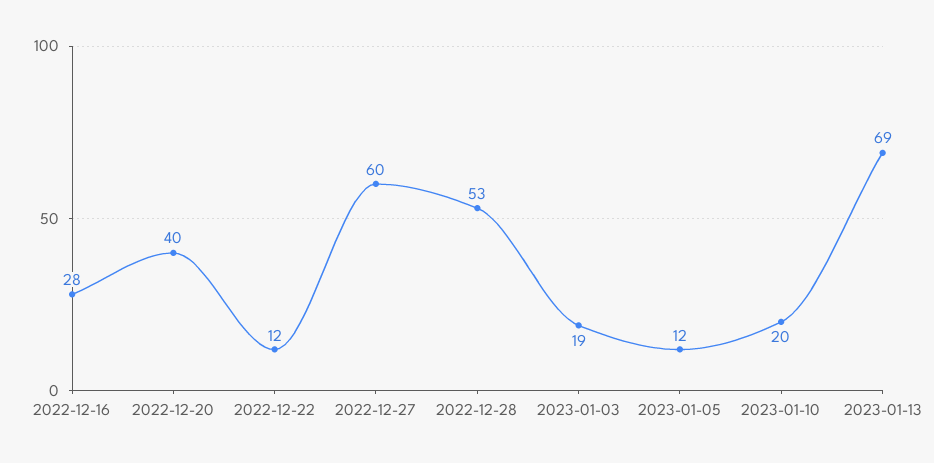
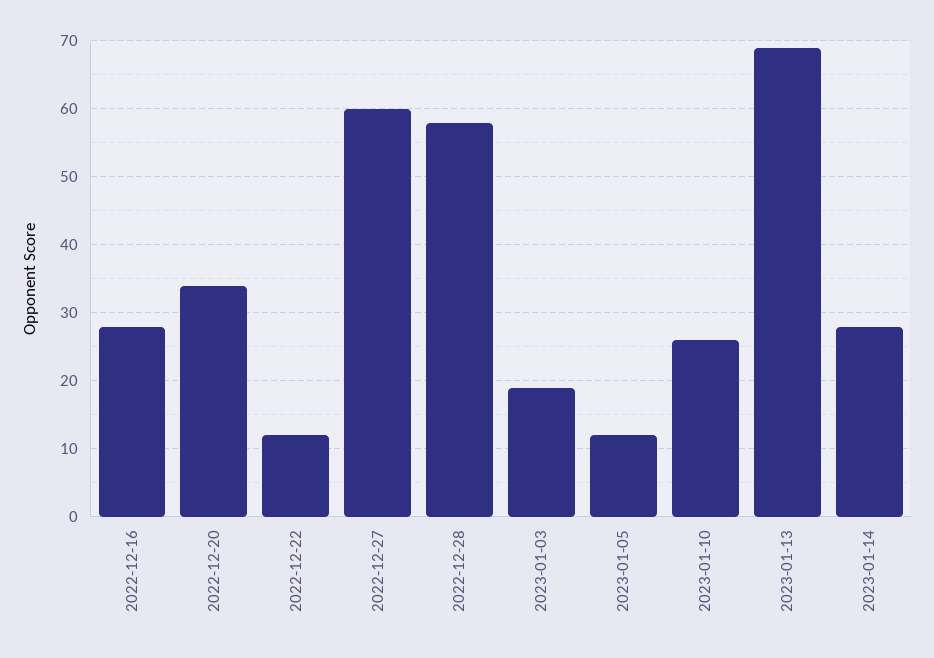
2022-12-20: 40 -> 34
2022-12-28: 53 -> 58
2023-01-10: 20 -> 26
2023-01-14: none -> 28

